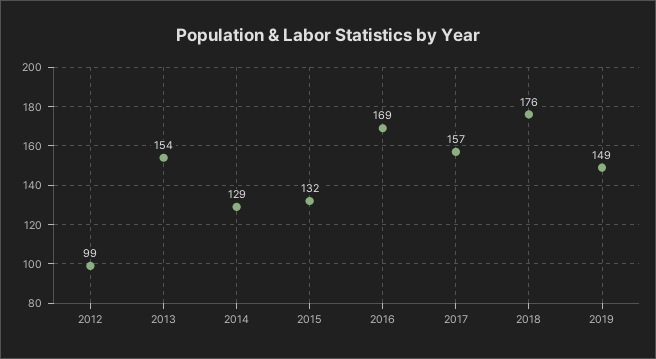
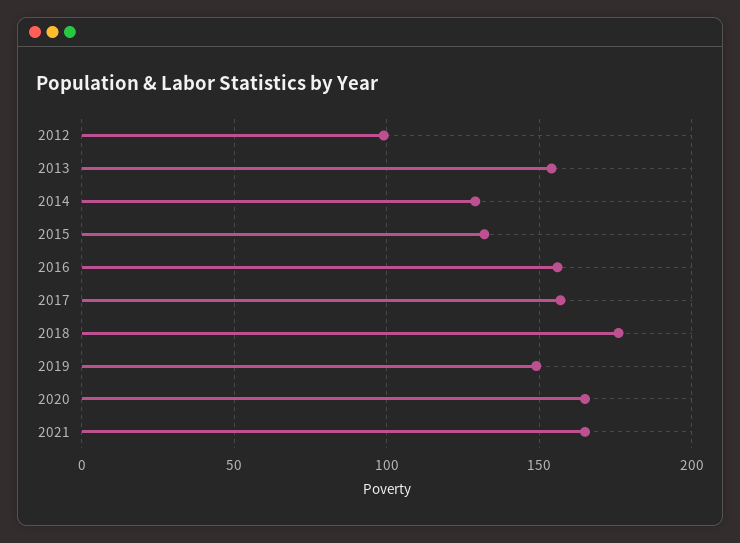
2016: 169 -> 155
2020: none -> 165
2021: none -> 165

